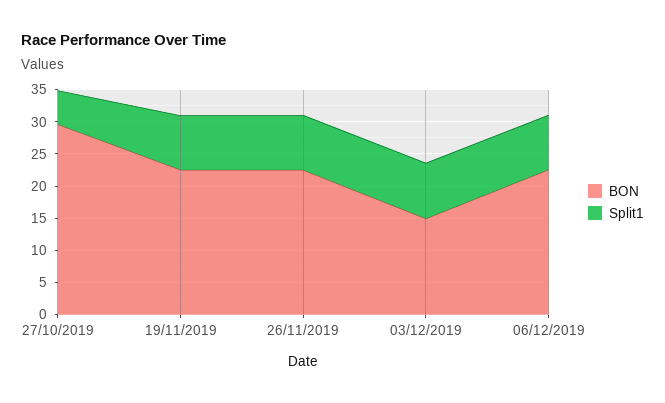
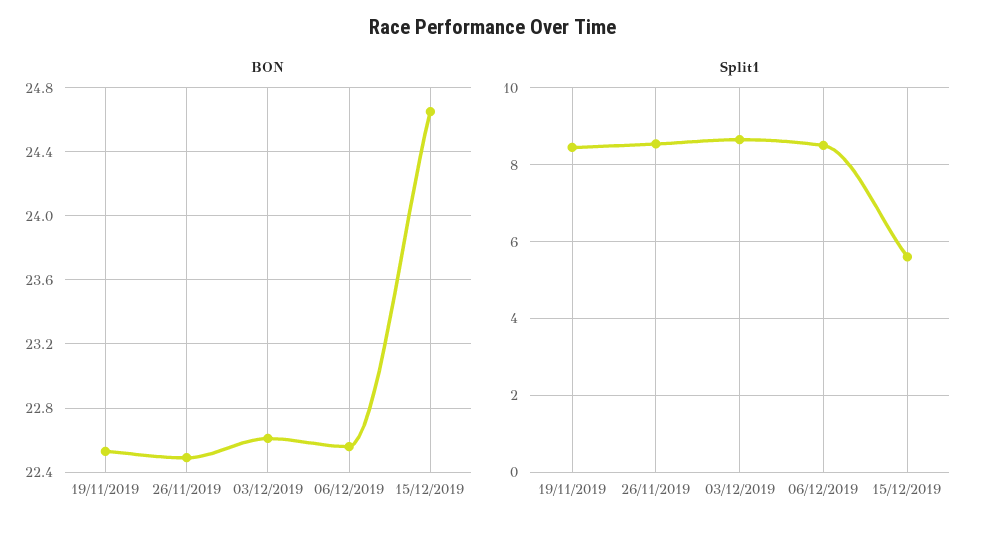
BON, 27/10/2019: 30 -> none
Split1, 27/10/2019: 5 -> none
BON, 03/12/2019: 15 -> 22.6
BON, 15/12/2019: none -> 24.65
Split1, 15/12/2019: none -> 5.6

